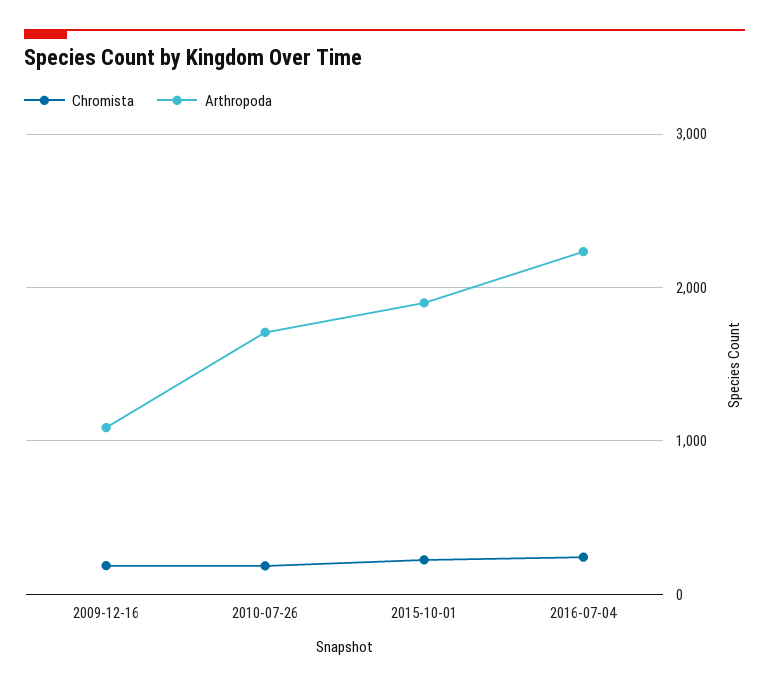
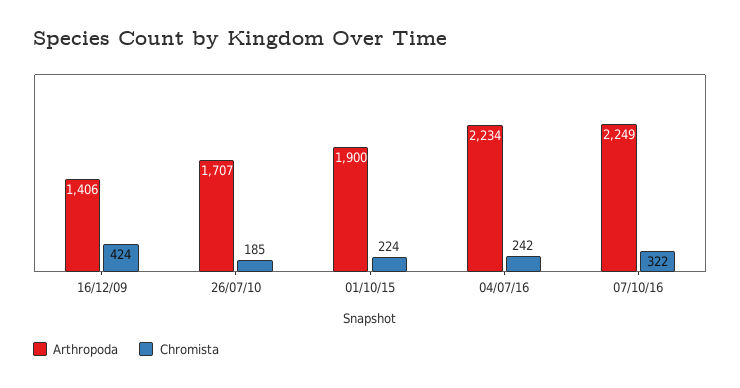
Chromista, 2009-12-16: 200 -> 424
Arthropoda, 2009-12-16: 1100 -> 1406
Arthropoda, 07/10/16: none -> 2249
Chromista, 07/10/16: none -> 322

